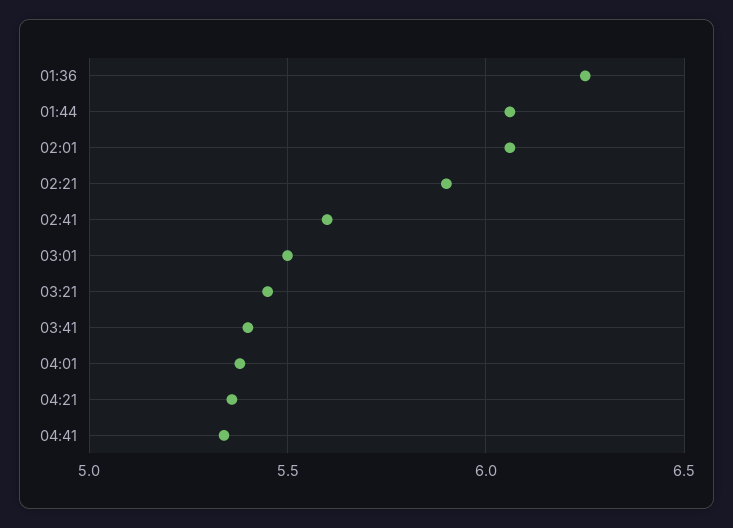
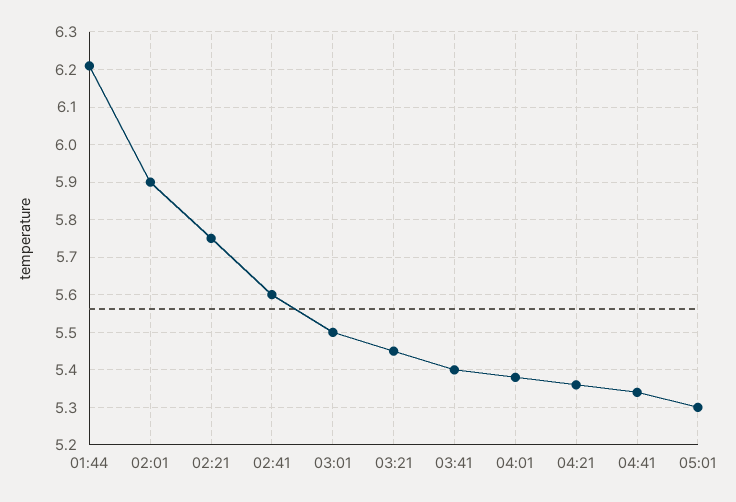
01:36: 6.25 -> none
01:44: 6.05 -> 6.2
02:01: 6.05 -> 5.9
02:21: 5.9 -> 5.75
05:01: none -> 5.3

